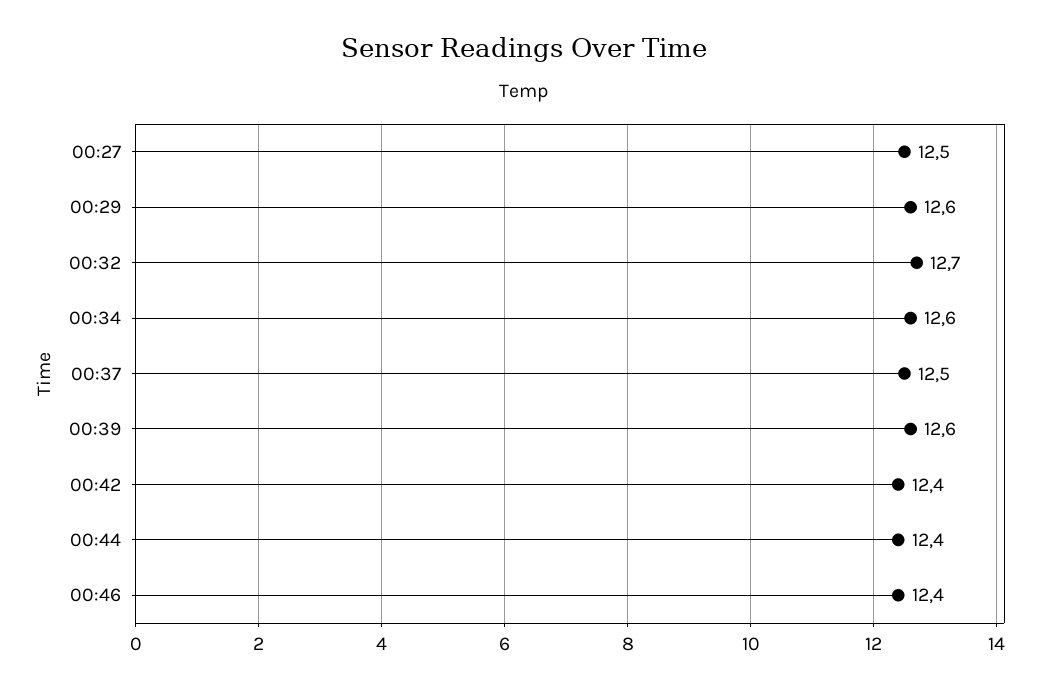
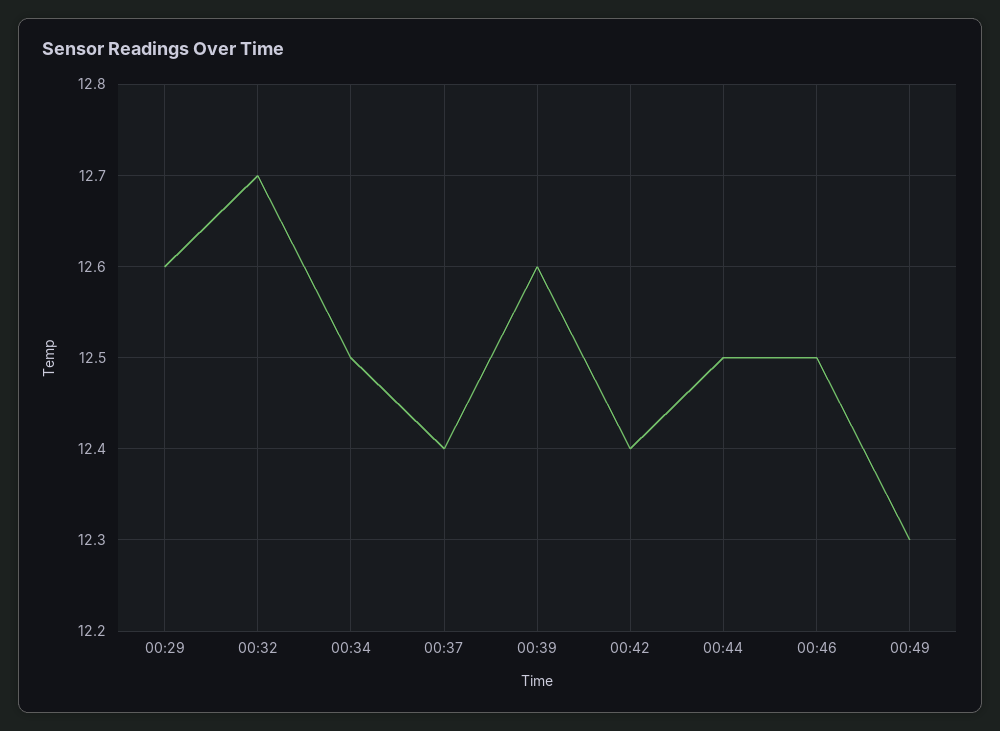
00:27: 12.5 -> none
00:34: 12.6 -> 12.5
00:37: 12.5 -> 12.4
00:44: 12.4 -> 12.5
00:46: 12.4 -> 12.5
00:49: none -> 12.3

